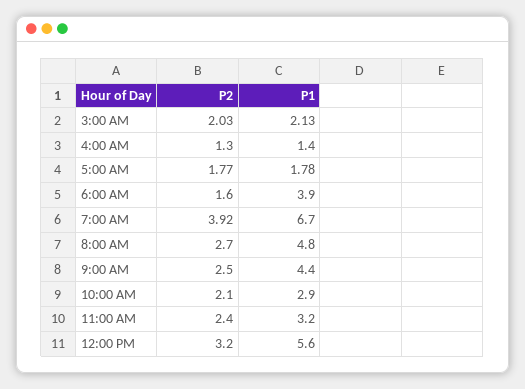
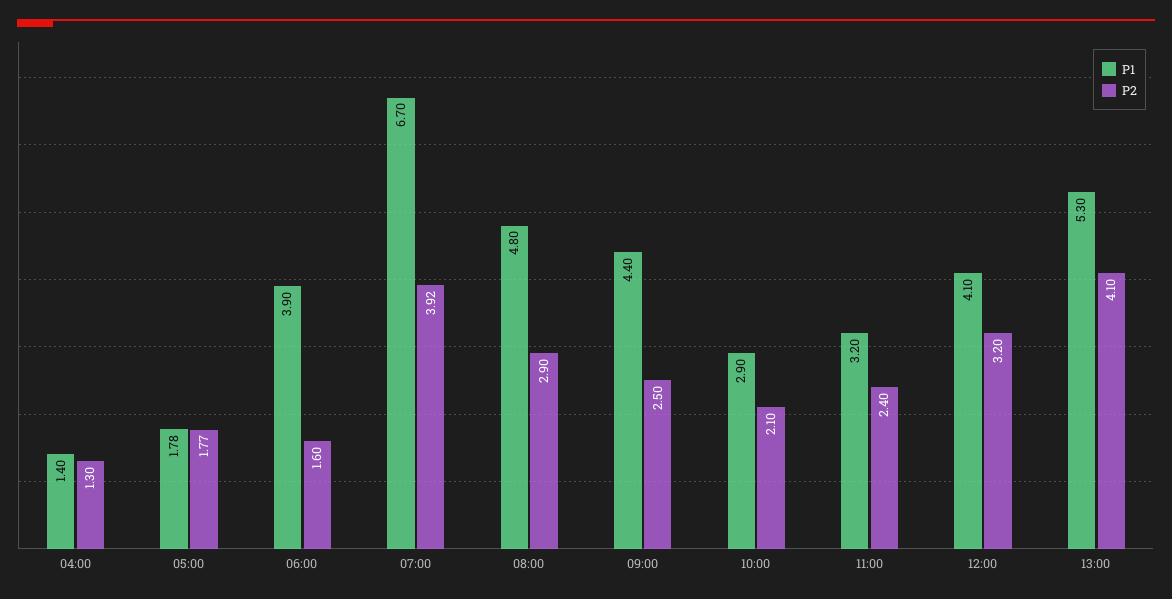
P2, 3:00 AM: 2.03 -> none
P1, 3:00 AM: 2.13 -> none
P2, 8:00 AM: 2.7 -> 2.9
P1, 12:00 PM: 5.6 -> 4.1
P1, 13:00: none -> 5.3
P2, 13:00: none -> 4.1

